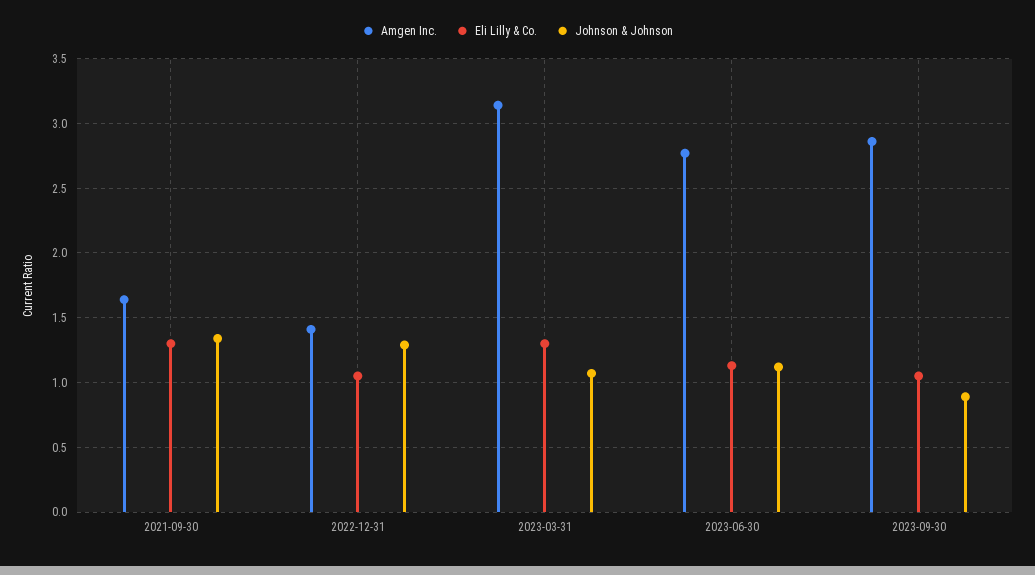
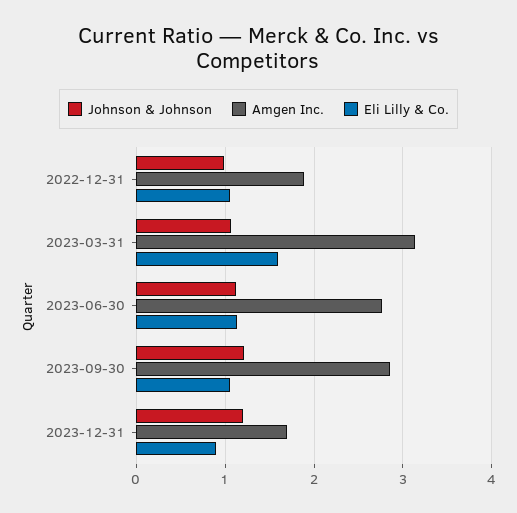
Amgen Inc., 2021-09-30: 1.65 -> none
Eli Lilly & Co., 2021-09-30: 1.3 -> none
Johnson & Johnson, 2021-09-30: 1.35 -> none
Amgen Inc., 2022-12-31: 1.4 -> 1.9
Johnson & Johnson, 2022-12-31: 1.3 -> 1
Eli Lilly & Co., 2023-03-31: 1.3 -> 1.6
Johnson & Johnson, 2023-09-30: 0.9 -> 1.2
Johnson & Johnson, 2023-12-31: none -> 1.2
Amgen Inc., 2023-12-31: none -> 1.7
Eli Lilly & Co., 2023-12-31: none -> 0.9

